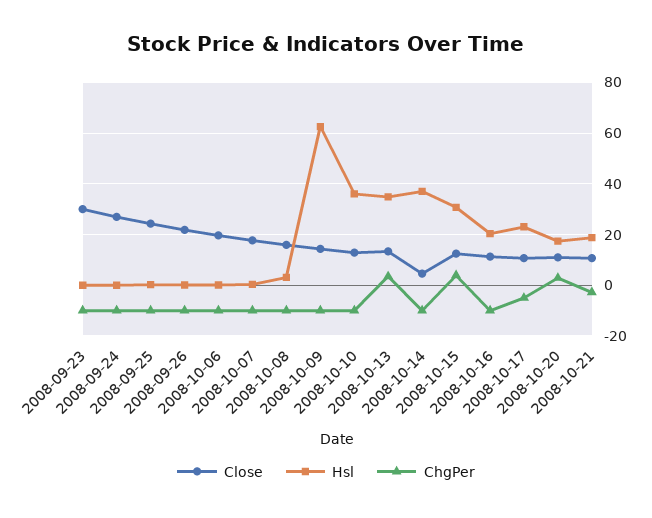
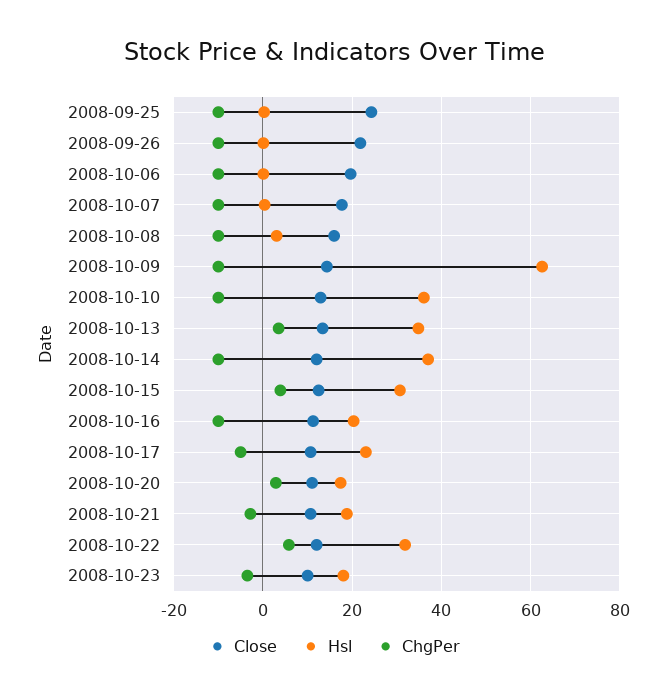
Close, 2008-09-23: 30 -> none
Hsl, 2008-09-23: 0 -> none
ChgPer, 2008-09-23: -10 -> none
Close, 2008-09-24: 27.5 -> none
Hsl, 2008-09-24: 0 -> none
ChgPer, 2008-09-24: -10 -> none
Close, 2008-10-14: 5 -> 12
Close, 2008-10-22: none -> 12
Hsl, 2008-10-22: none -> 32
ChgPer, 2008-10-22: none -> 6
Close, 2008-10-23: none -> 10
Hsl, 2008-10-23: none -> 18
ChgPer, 2008-10-23: none -> -4

